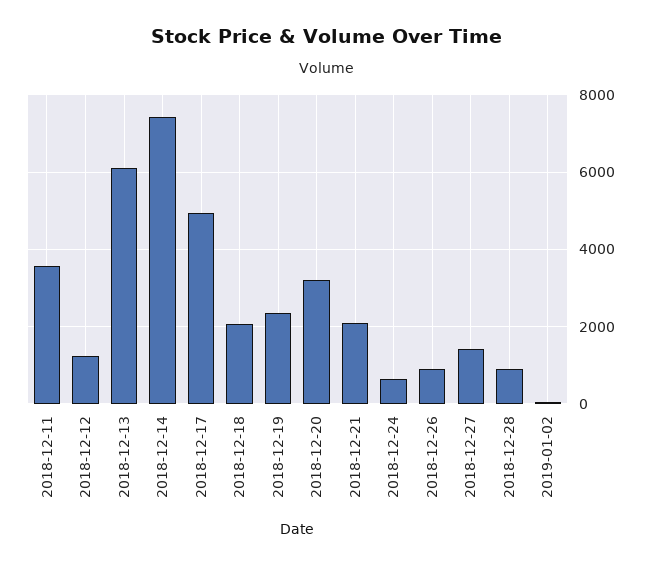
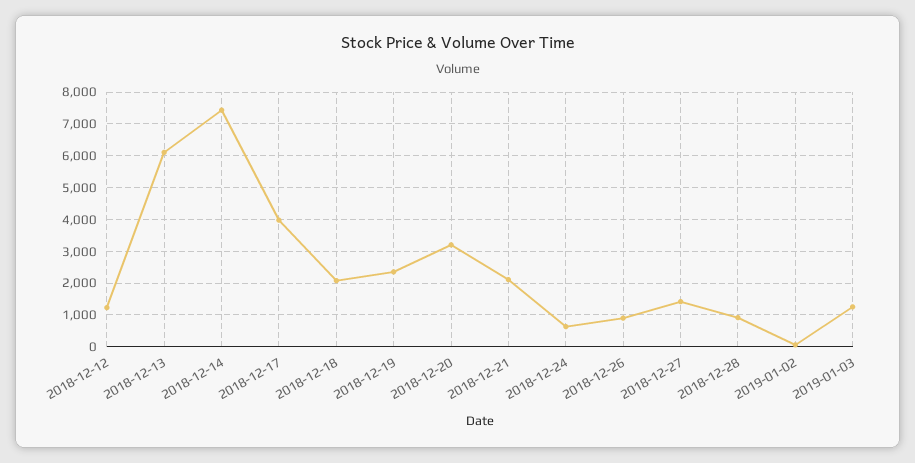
2018-12-11: 3600 -> none
2018-12-17: 5000 -> 4000
2019-01-03: none -> 1200

